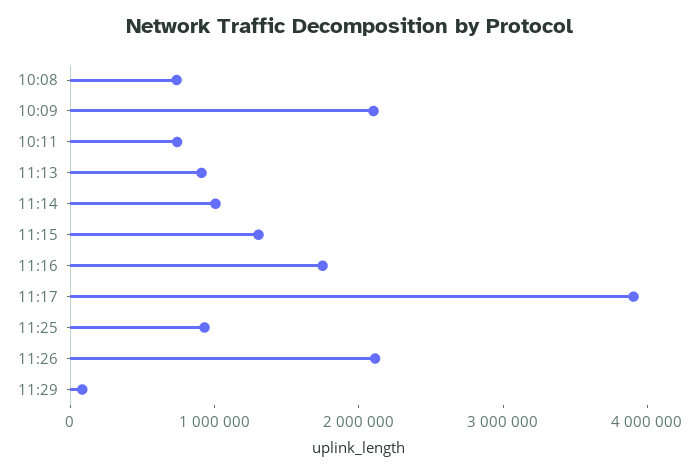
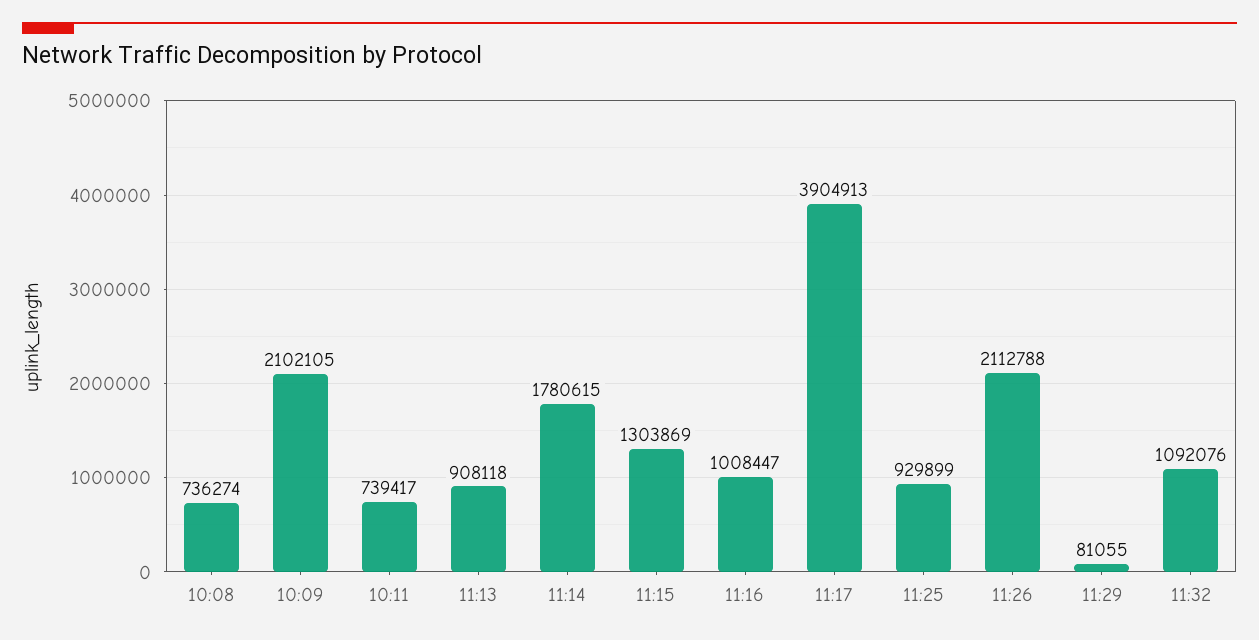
11:14: 1000000 -> 1780615
11:16: 1800000 -> 1008447
11:32: none -> 1092076

